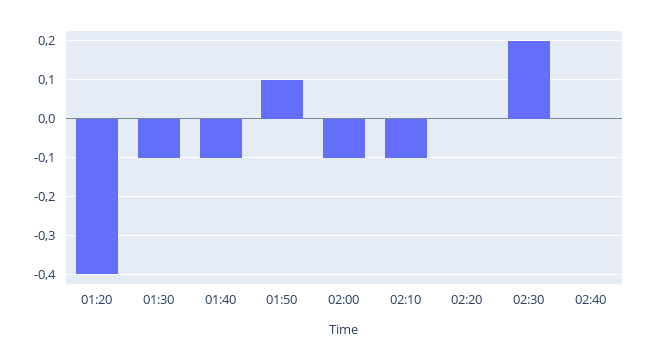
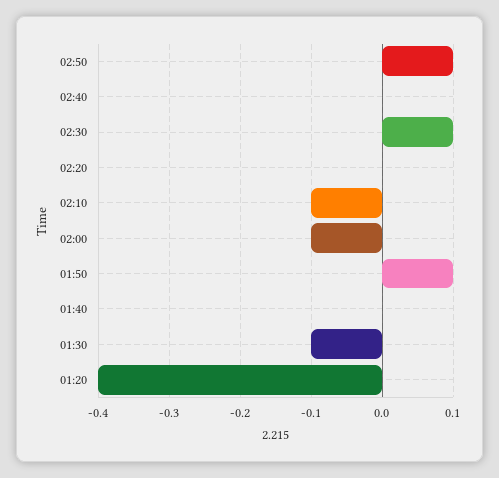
01:40: -0.1 -> 0
02:30: 0.2 -> 0.1
02:50: none -> 0.1

